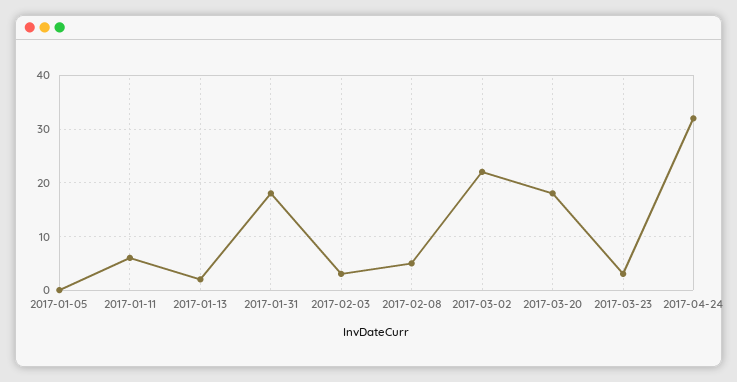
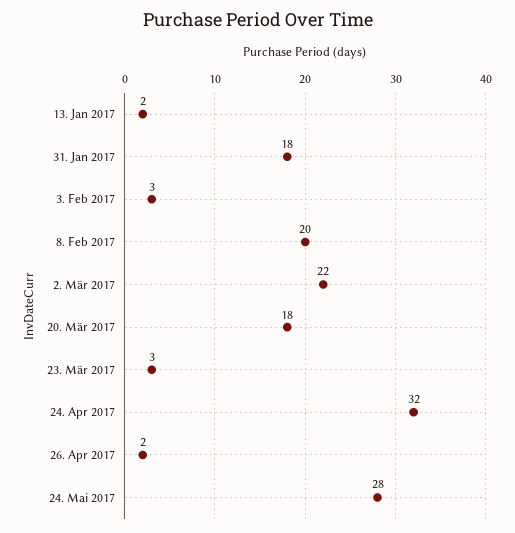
2017-01-05: 0 -> none
2017-01-11: 5 -> none
2017-02-08: 5 -> 20
26. Apr 2017: none -> 2
24. Mai 2017: none -> 28

